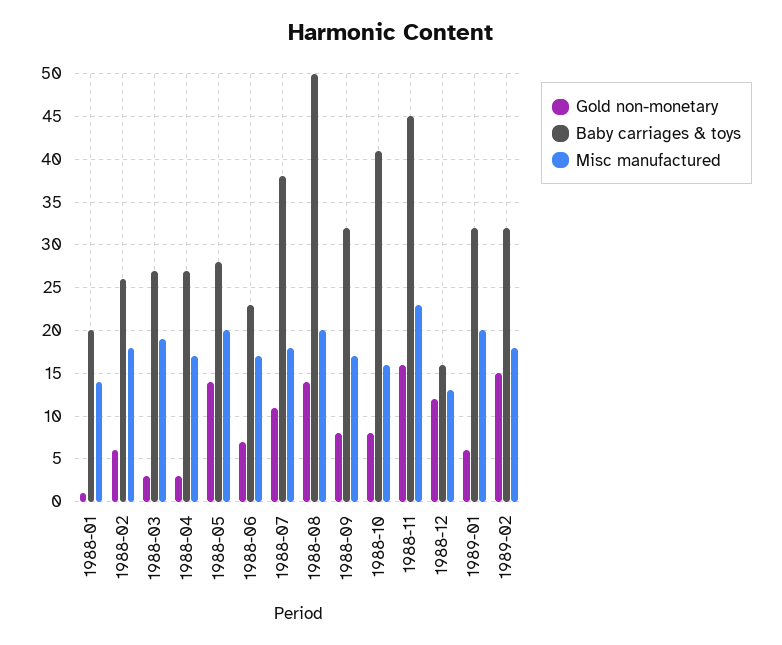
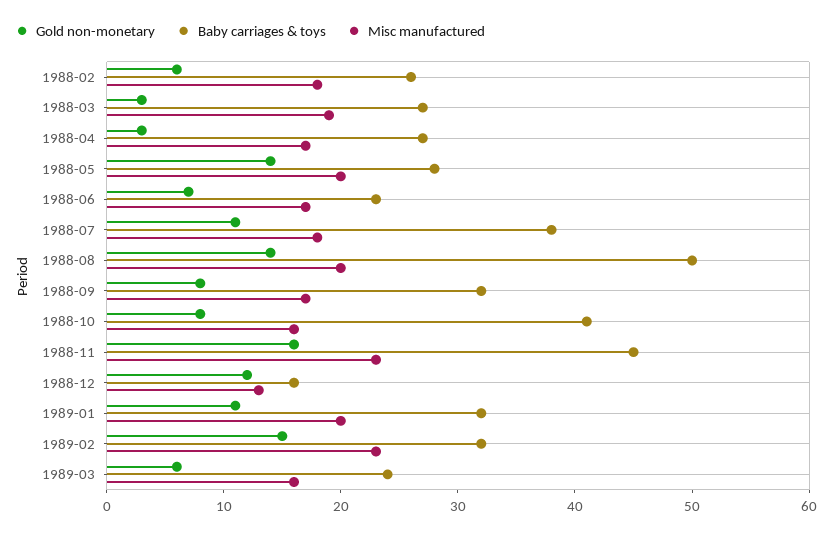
Gold non-monetary, 1988-01: 1 -> none
Baby carriages & toys, 1988-01: 20 -> none
Misc manufactured, 1988-01: 14 -> none
Gold non-monetary, 1989-01: 6 -> 11
Misc manufactured, 1989-02: 18 -> 23
Gold non-monetary, 1989-03: none -> 6
Baby carriages & toys, 1989-03: none -> 24
Misc manufactured, 1989-03: none -> 16

